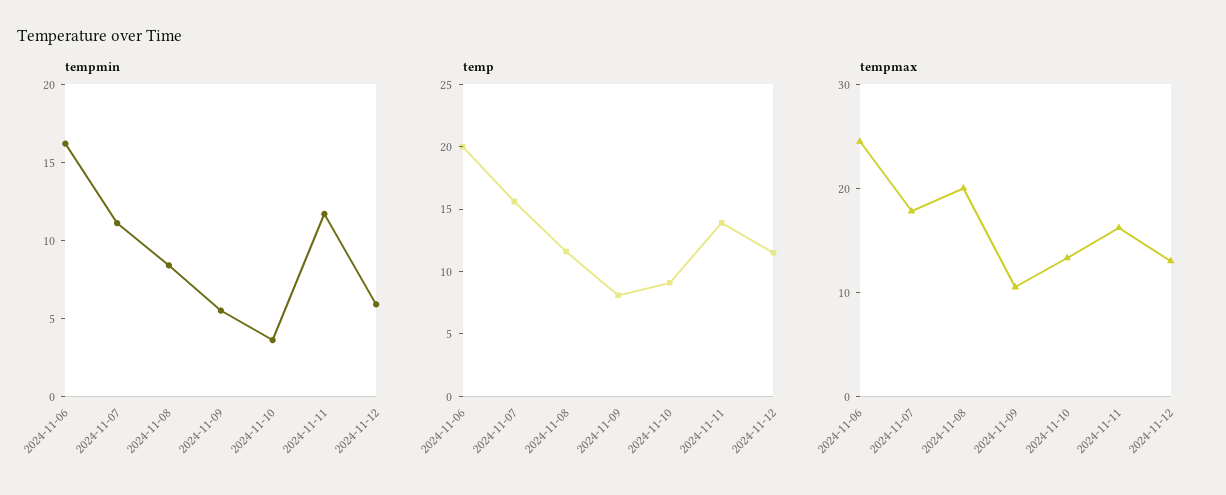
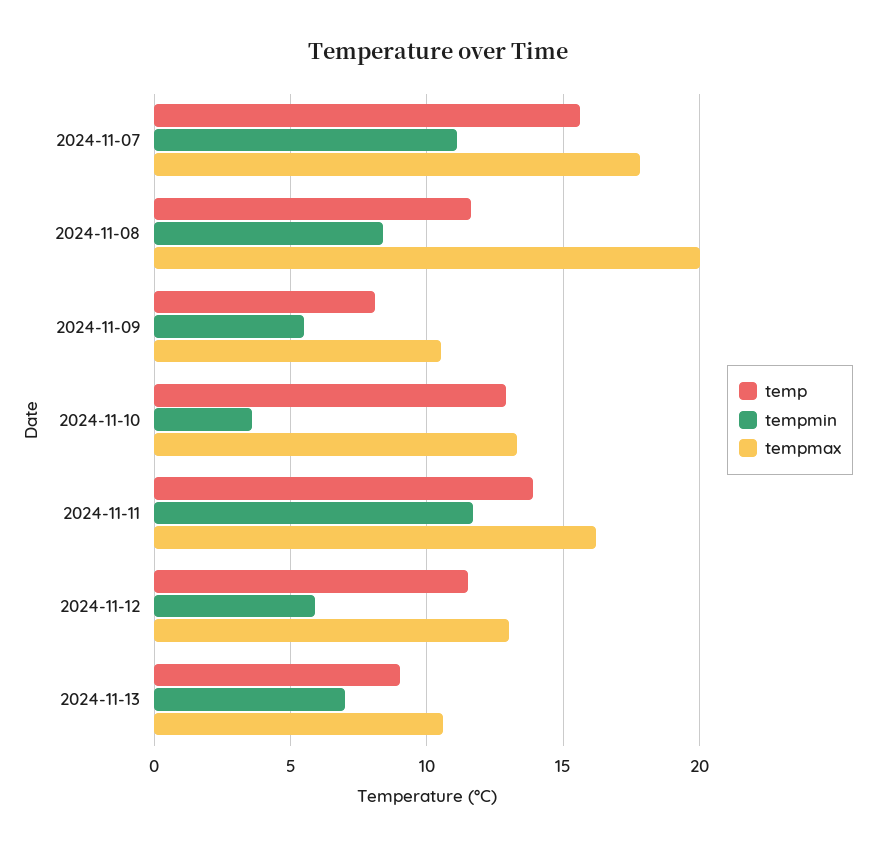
tempmin, 2024-11-06: 16 -> none
temp, 2024-11-06: 20 -> none
temp, 2024-11-10: 9 -> 13
tempmax, 2024-11-06: 24 -> none
temp, 2024-11-13: none -> 9
tempmin, 2024-11-13: none -> 7
tempmax, 2024-11-13: none -> 10.5

